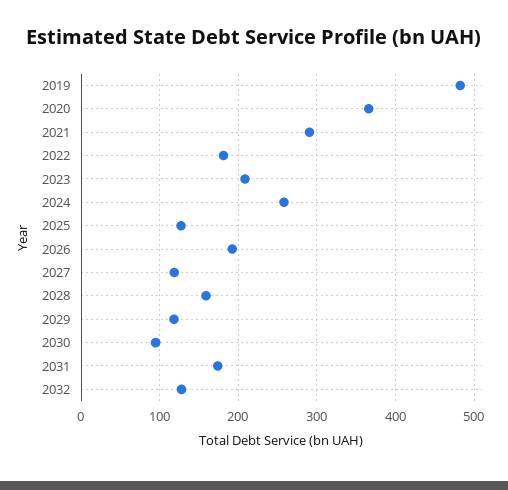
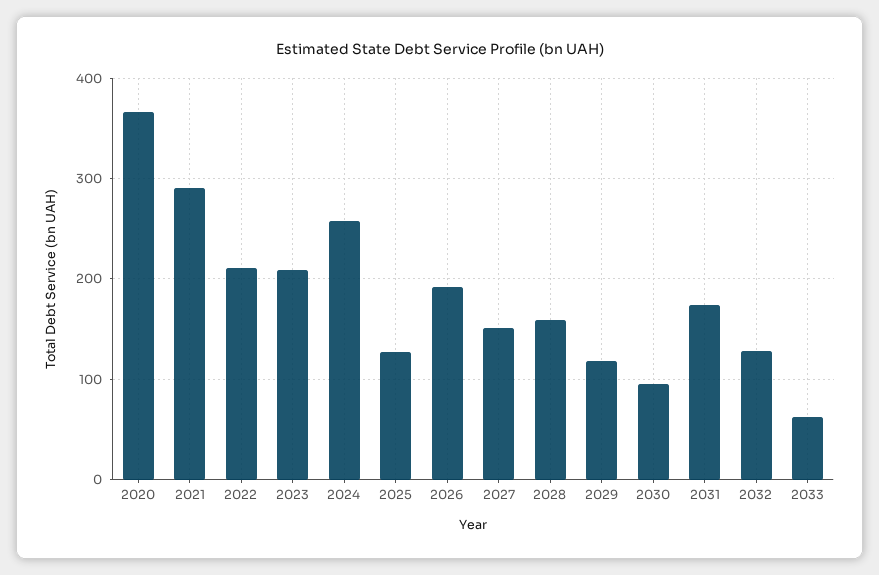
2019: 480 -> none
2022: 180 -> 210
2027: 120 -> 150
2033: none -> 60

